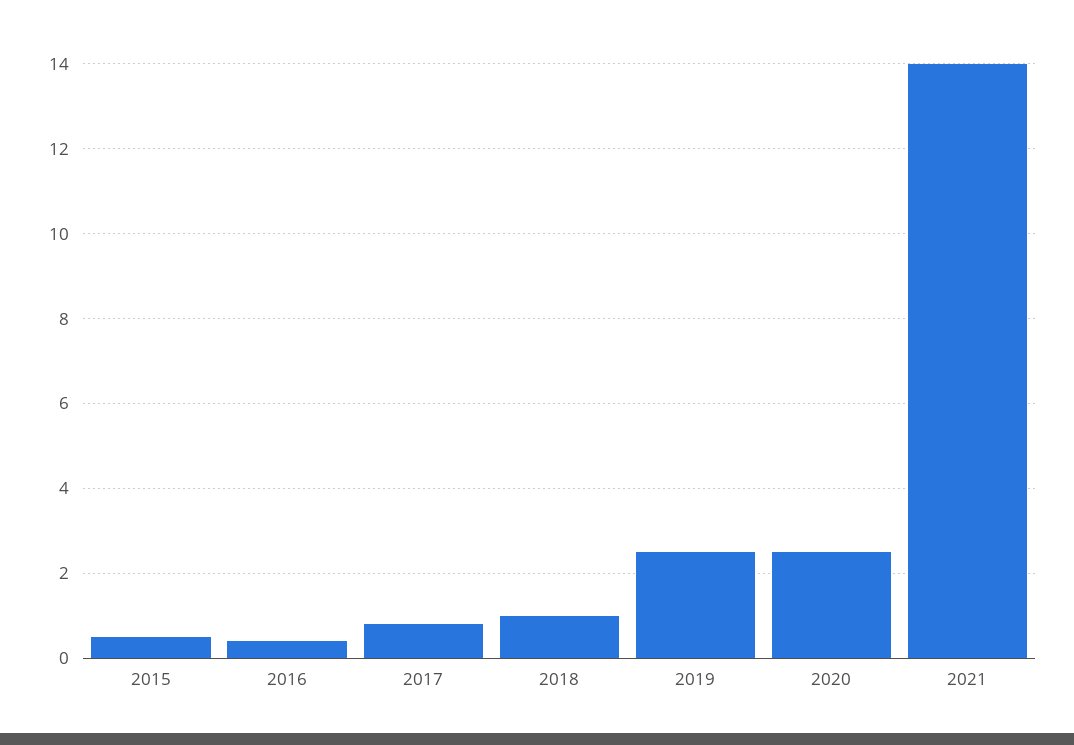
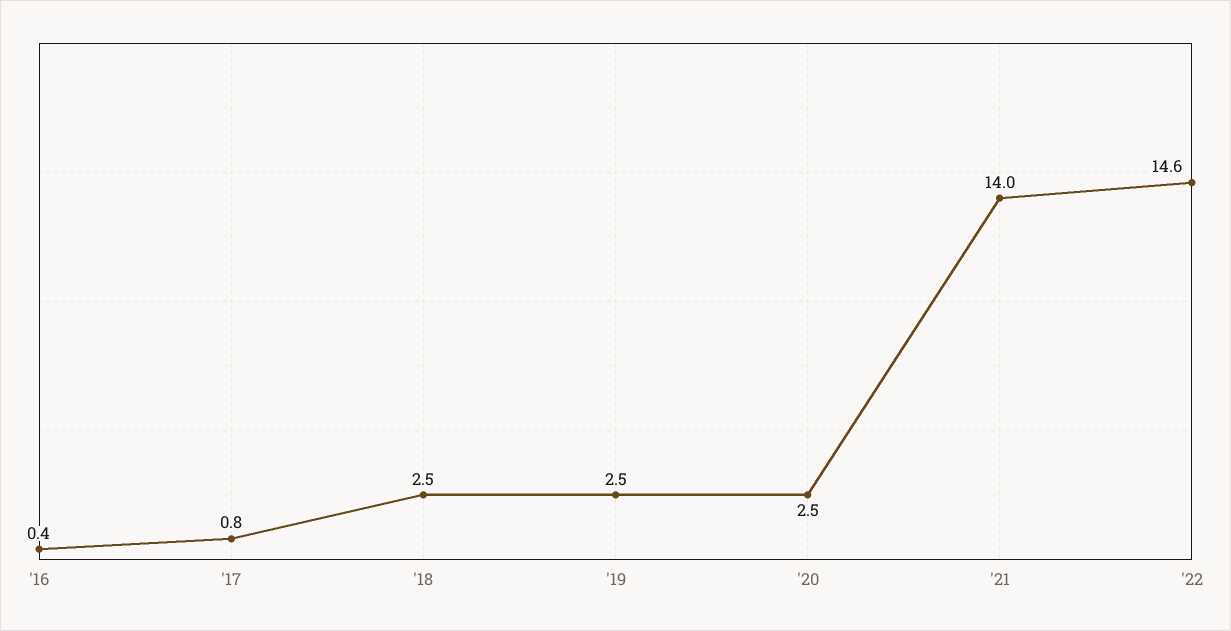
2015: 0.5 -> none
2018: 1 -> 2.5
'22: none -> 14.6

